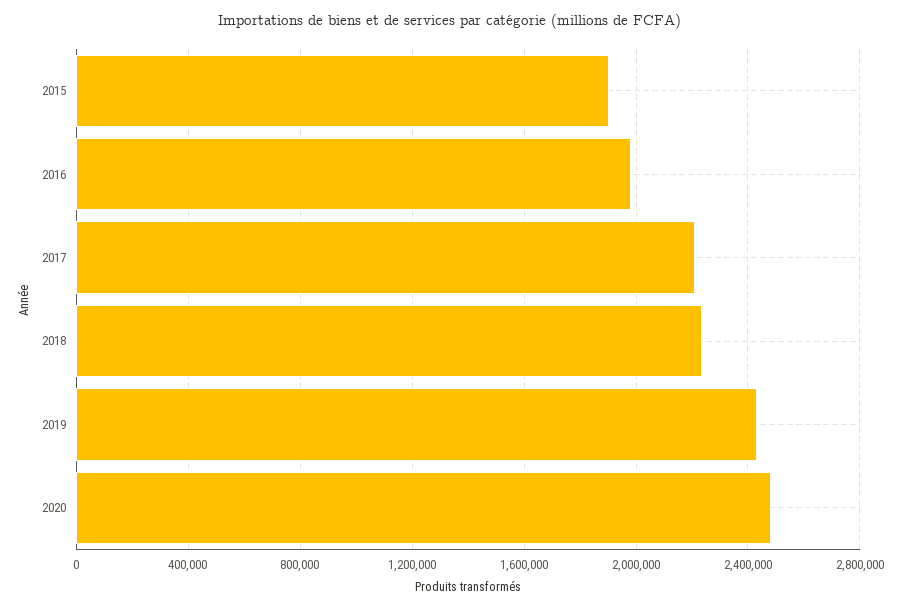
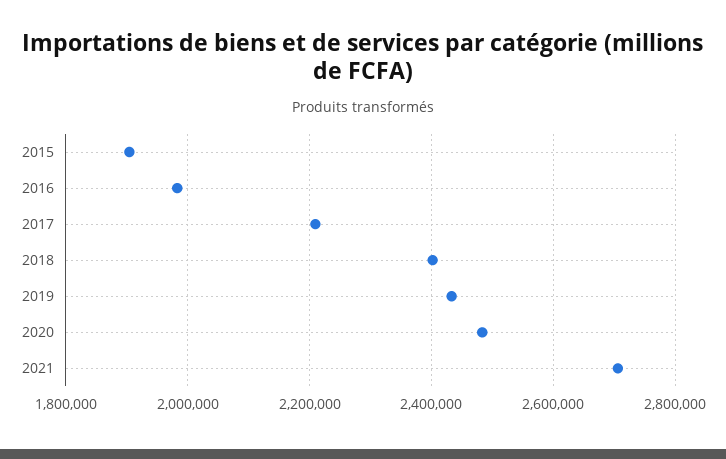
2018: 2250000 -> 2400000
2021: none -> 2700000

